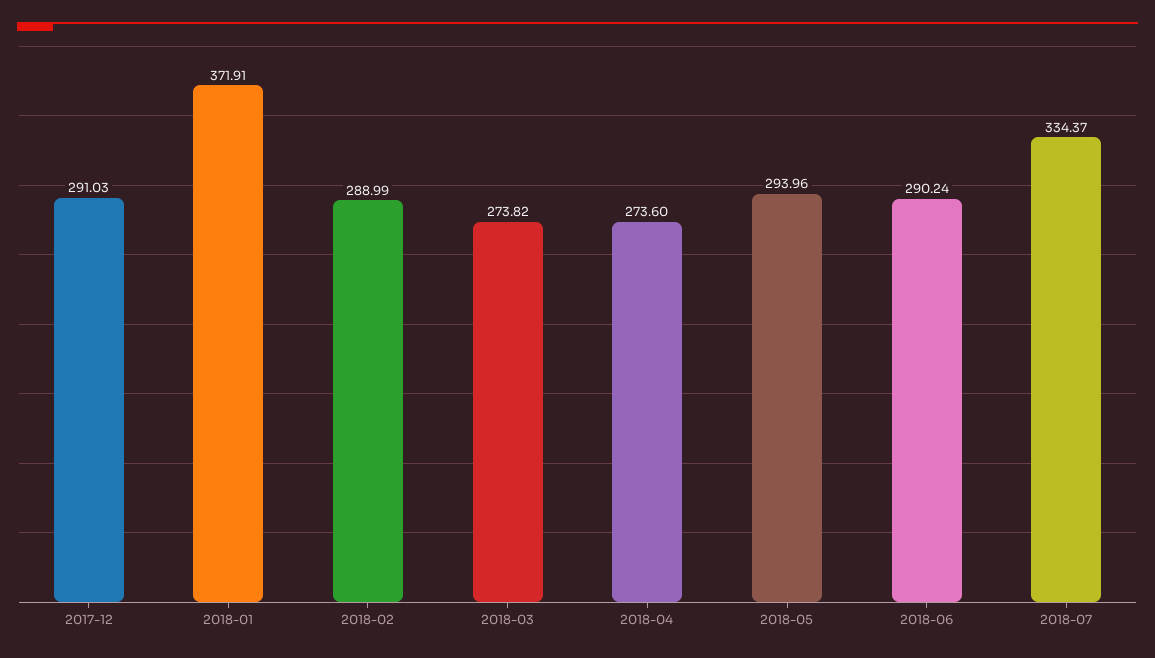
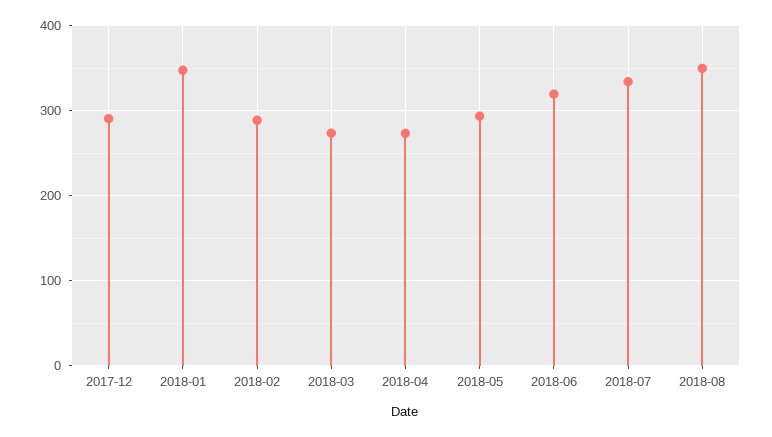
2018-01: 371.91 -> 350
2018-06: 290.24 -> 320
2018-08: none -> 350

